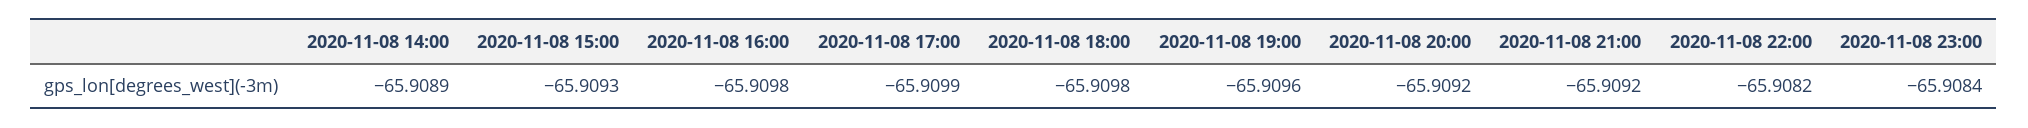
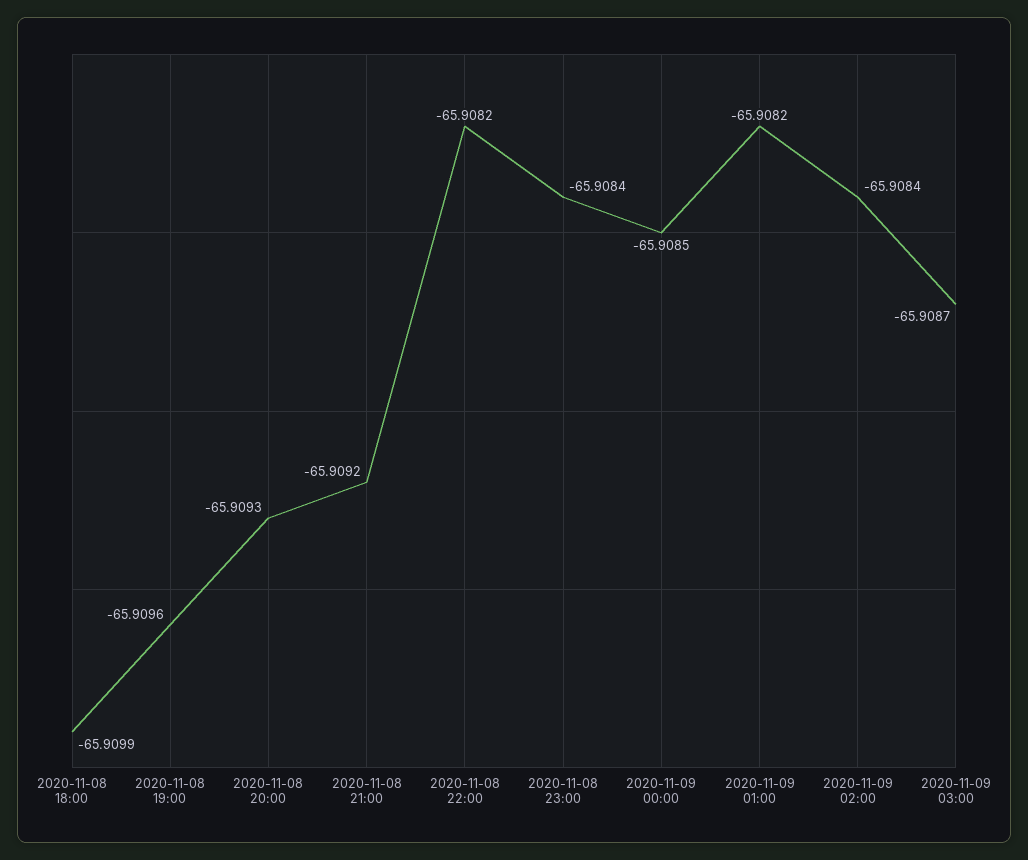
2020-11-08 14:00: -65.9089 -> none
2020-11-08 15:00: -65.9093 -> none
2020-11-08 16:00: -65.9098 -> none
2020-11-08 17:00: -65.9099 -> none
2020-11-08 18:00: -65.9098 -> -65.9099
2020-11-08 20:00: -65.9092 -> -65.9093
2020-11-09 00:00: none -> -65.9085
2020-11-09 01:00: none -> -65.9082
2020-11-09 02:00: none -> -65.9084
2020-11-09 03:00: none -> -65.9087

